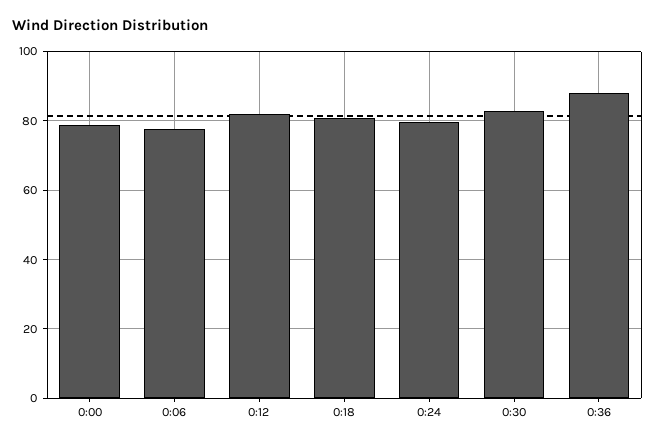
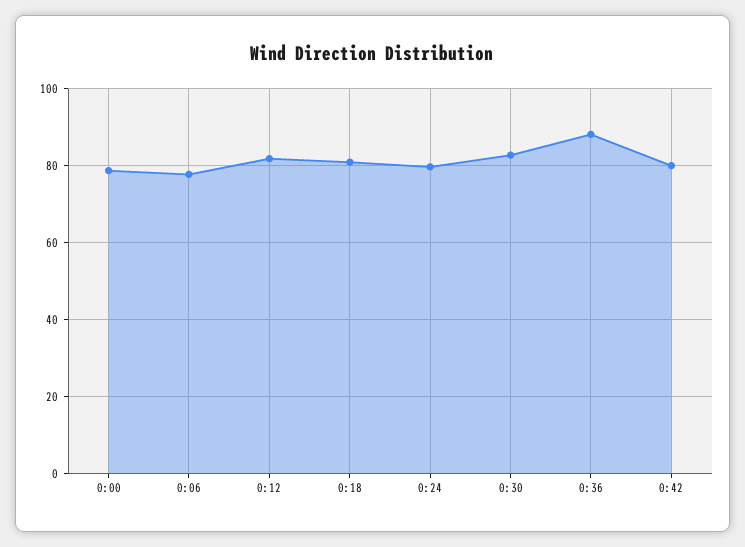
0:42: none -> 80

